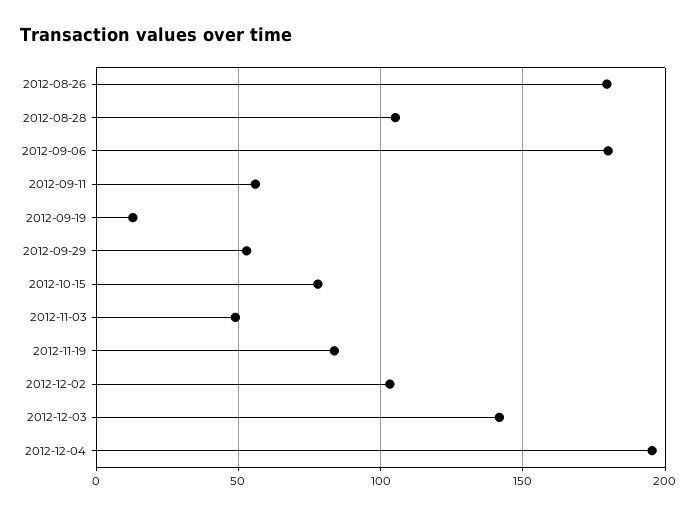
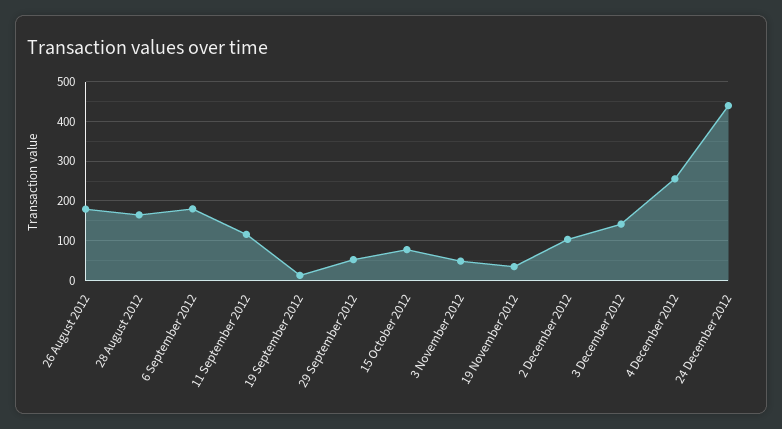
2012-08-28: 105 -> 160
2012-09-11: 55 -> 120
2012-11-19: 85 -> 40
2012-12-04: 195 -> 260
24 December 2012: none -> 440

